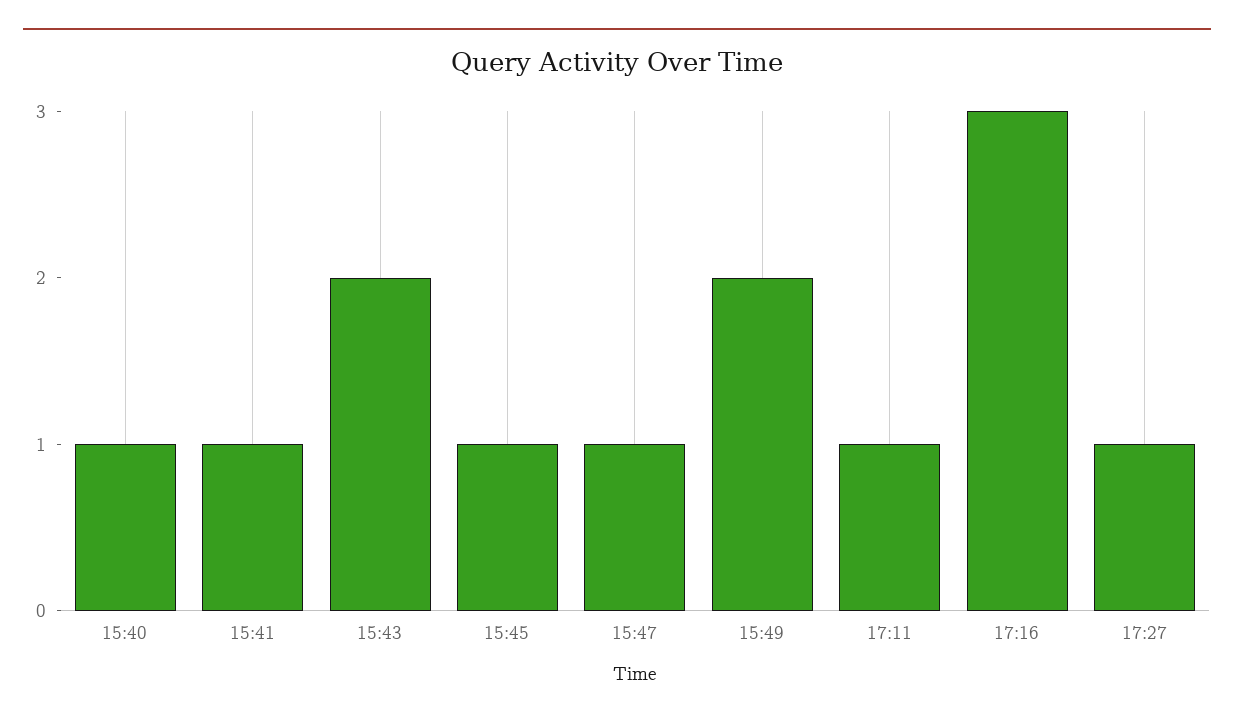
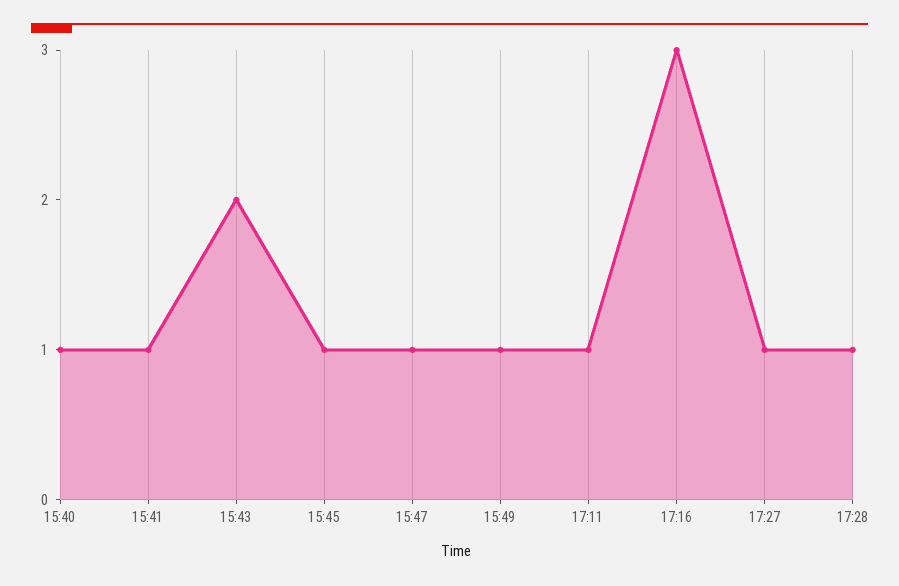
15:49: 2 -> 1
17:28: none -> 1

